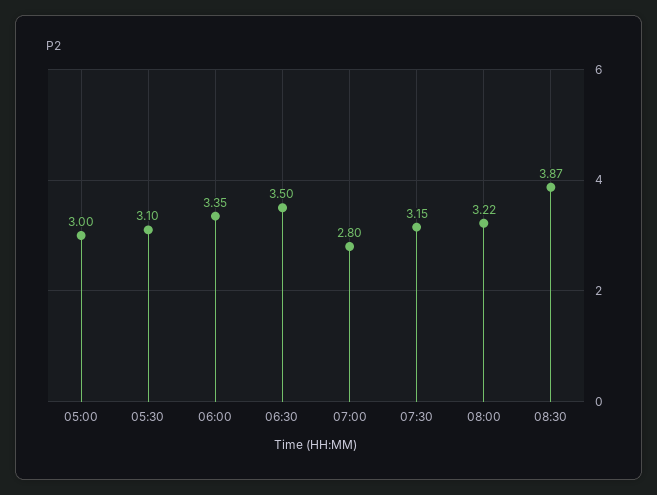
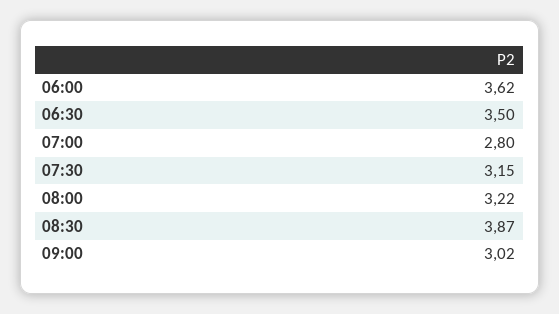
05:00: 3 -> none
05:30: 3.1 -> none
06:00: 3.35 -> 3.62
09:00: none -> 3.02

